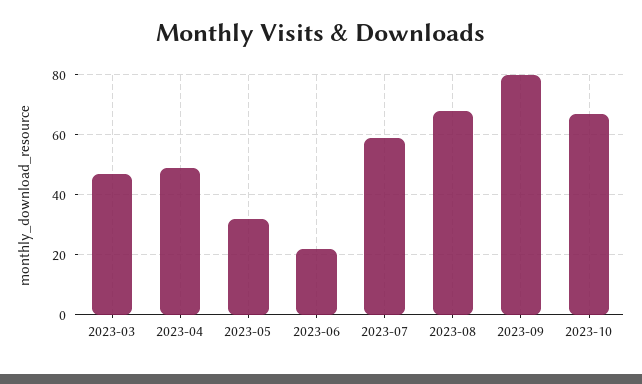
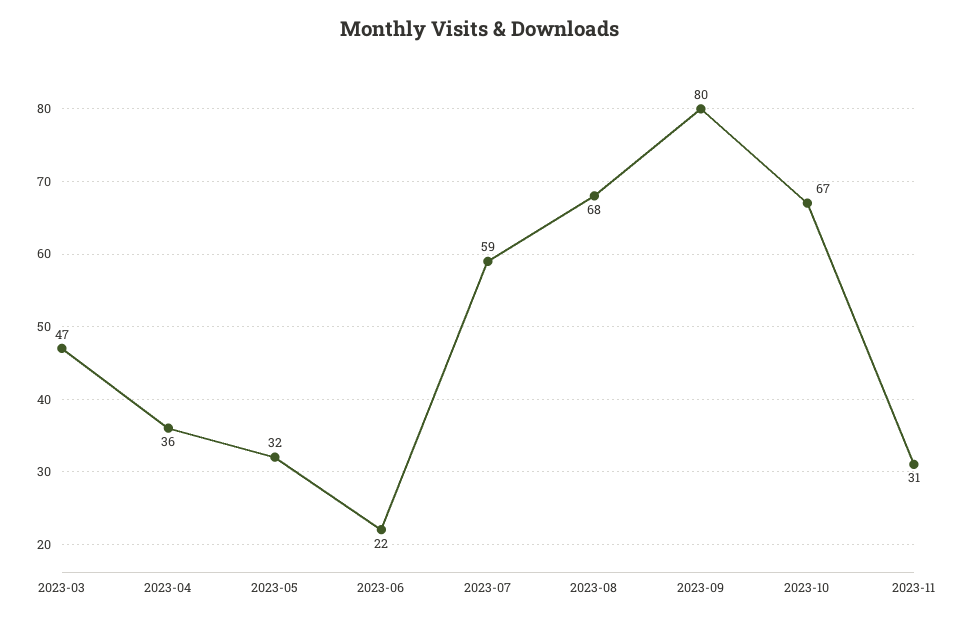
2023-04: 50 -> 36
2023-11: none -> 31

